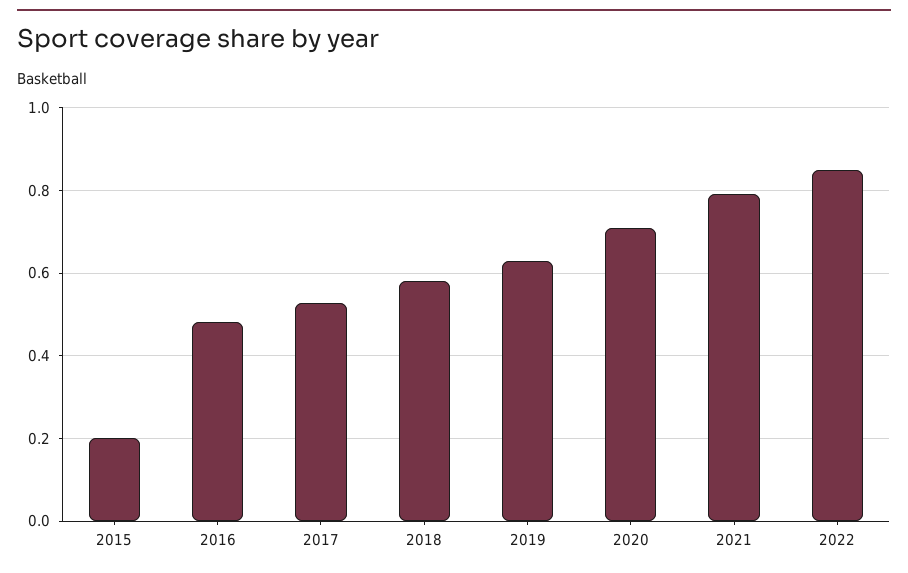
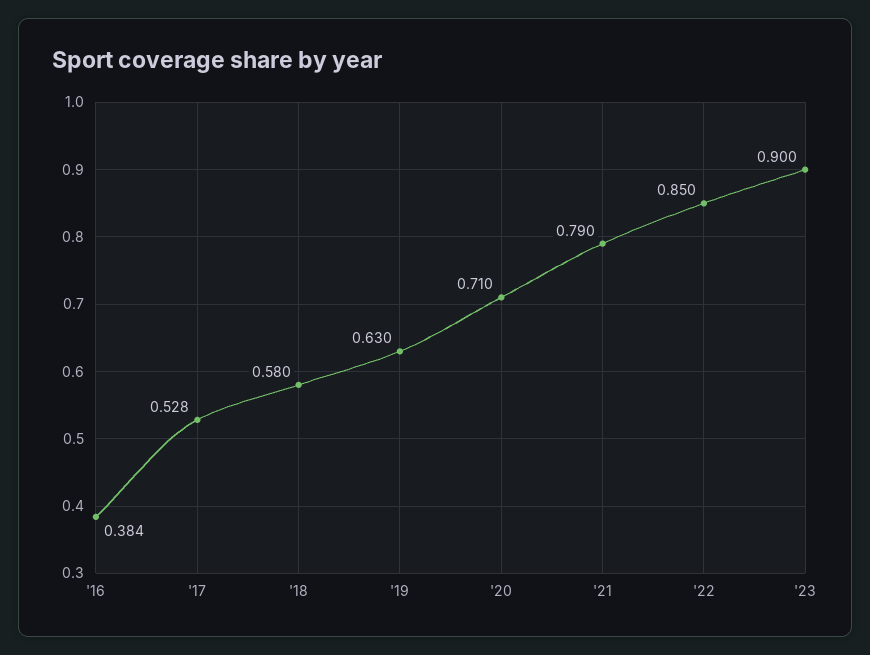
2015: 0.2 -> none
2016: 0.48 -> 0.384
'23: none -> 0.9

